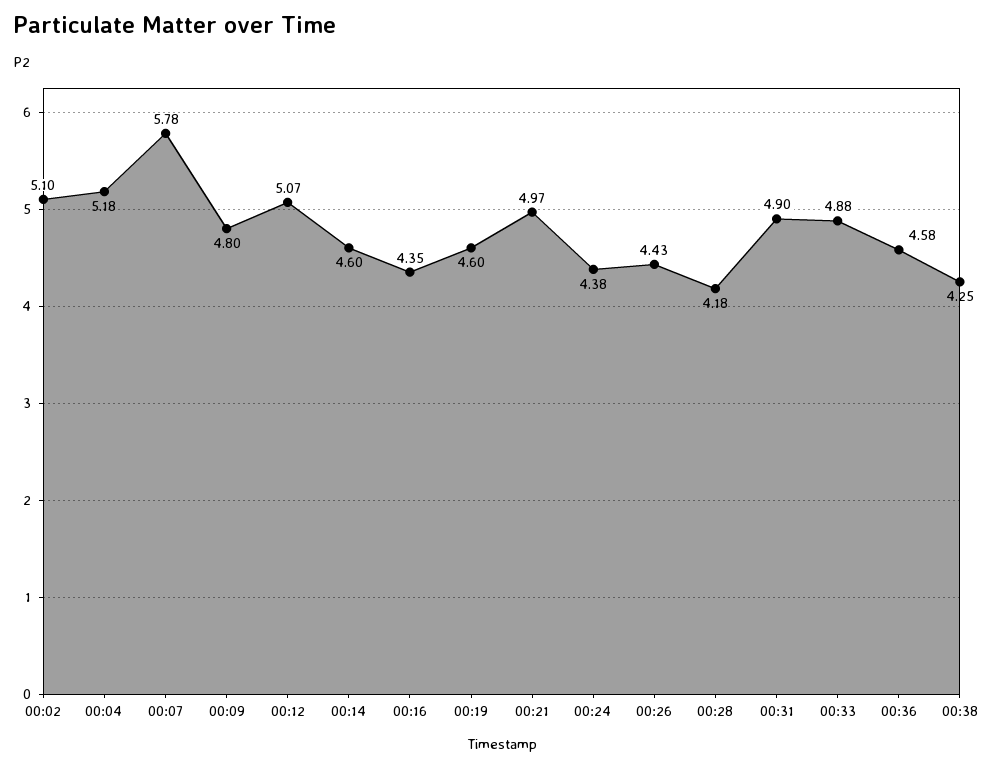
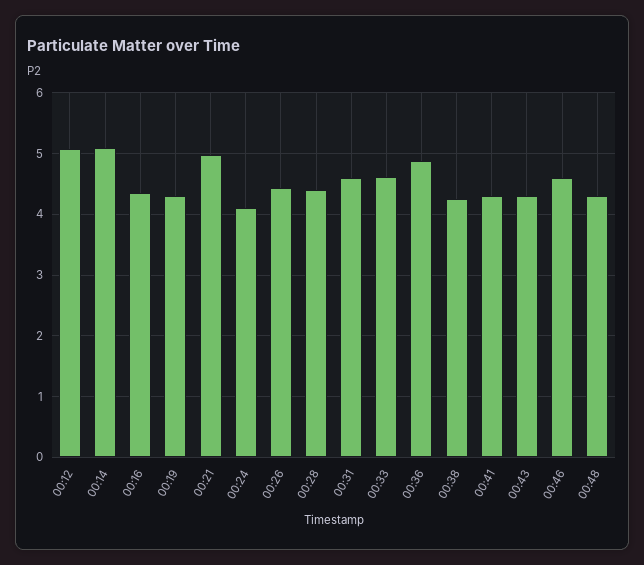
00:02: 5.1 -> none
00:04: 5.18 -> none
00:07: 5.78 -> none
00:09: 4.8 -> none
00:14: 4.6 -> 5.1
00:19: 4.6 -> 4.3
00:24: 4.38 -> 4.1
00:28: 4.18 -> 4.4
00:31: 4.9 -> 4.6
00:33: 4.88 -> 4.6
00:36: 4.58 -> 4.9
00:41: none -> 4.3
00:43: none -> 4.3
00:46: none -> 4.6
00:48: none -> 4.3

